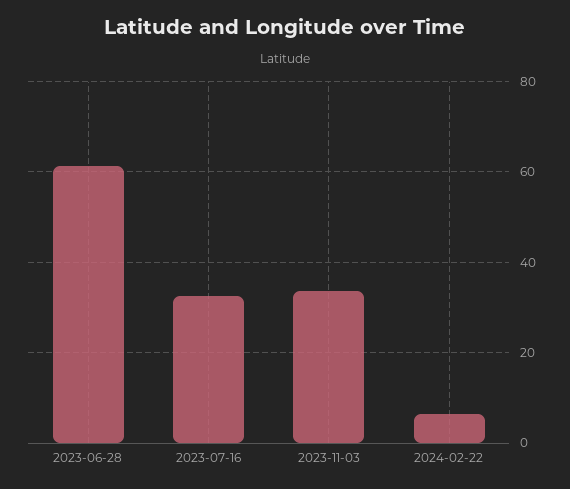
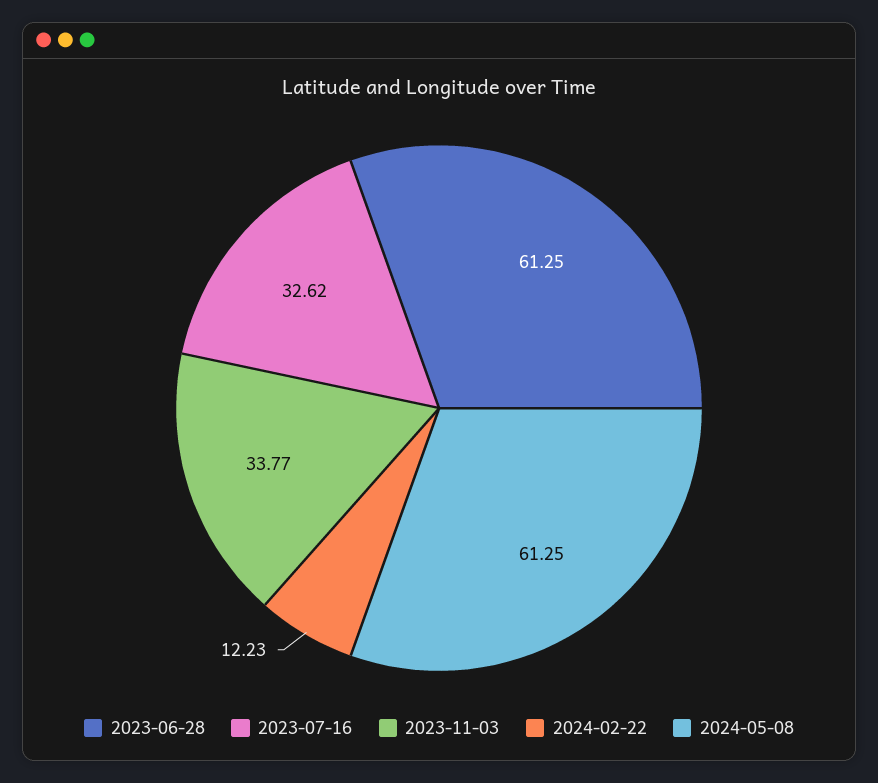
2024-02-22: 6 -> 12.23
2024-05-08: none -> 61.25

